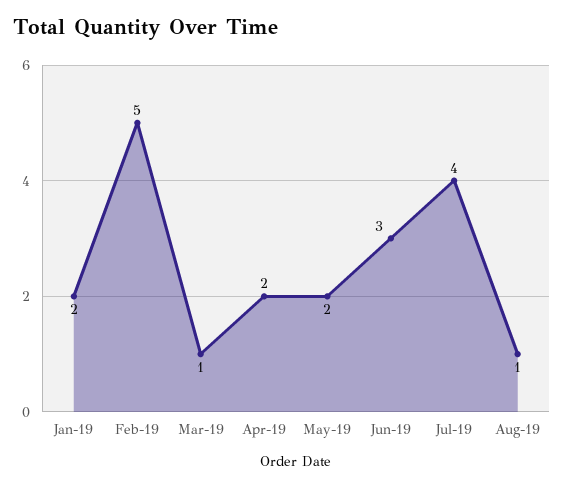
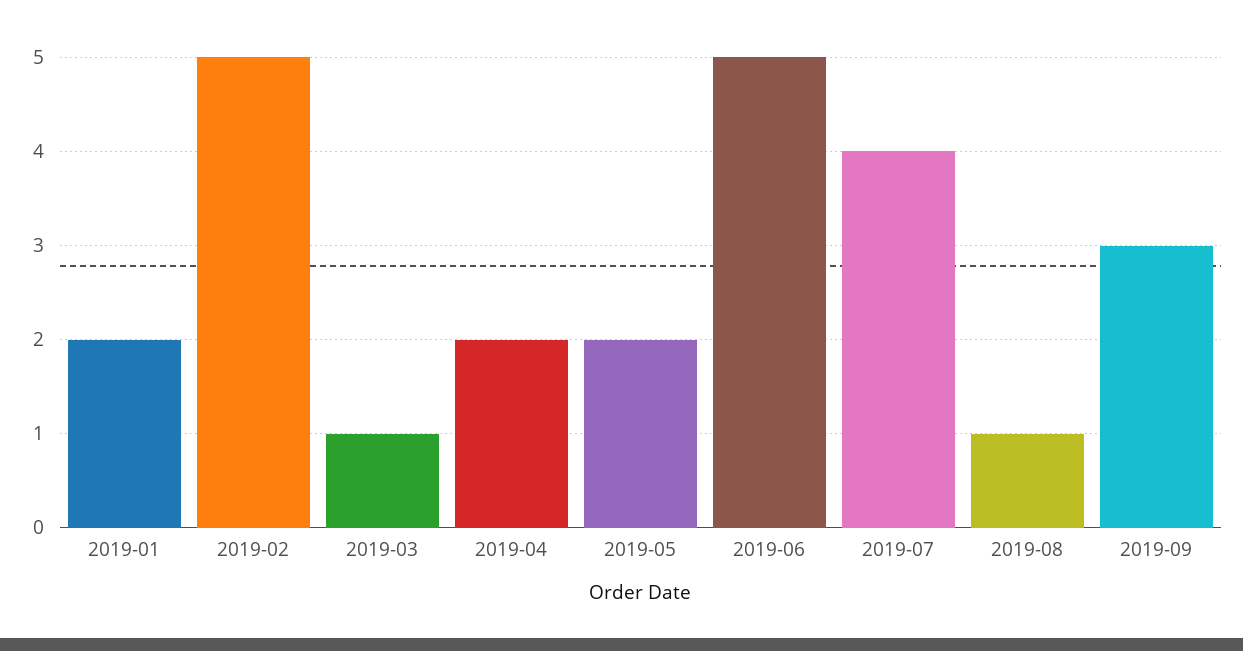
Jun-19: 3 -> 5
2019-09: none -> 3

